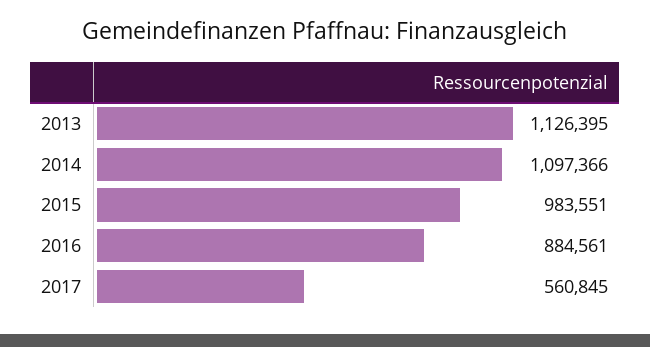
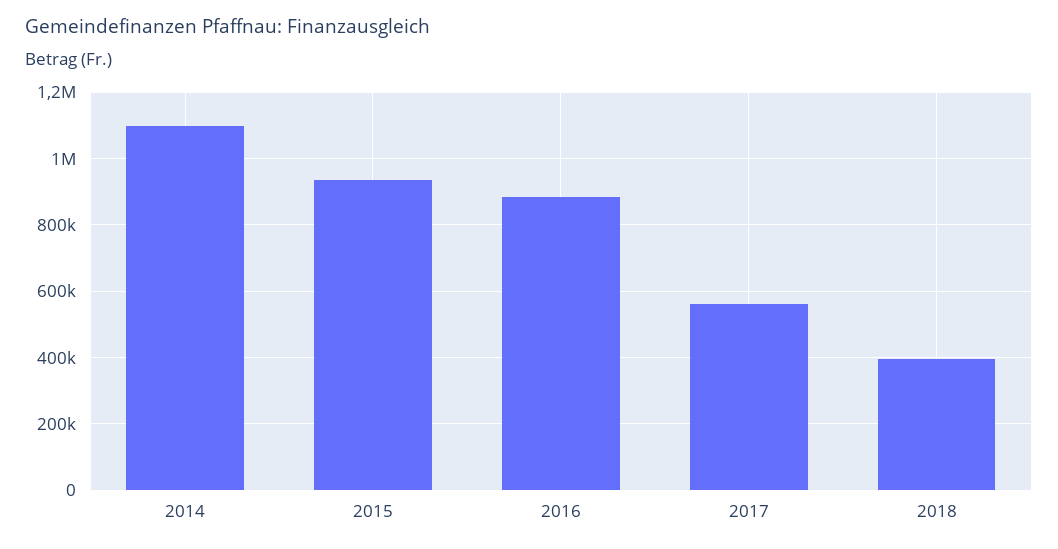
2013: 1126395 -> none
2015: 983551 -> 940000
2018: none -> 400000

